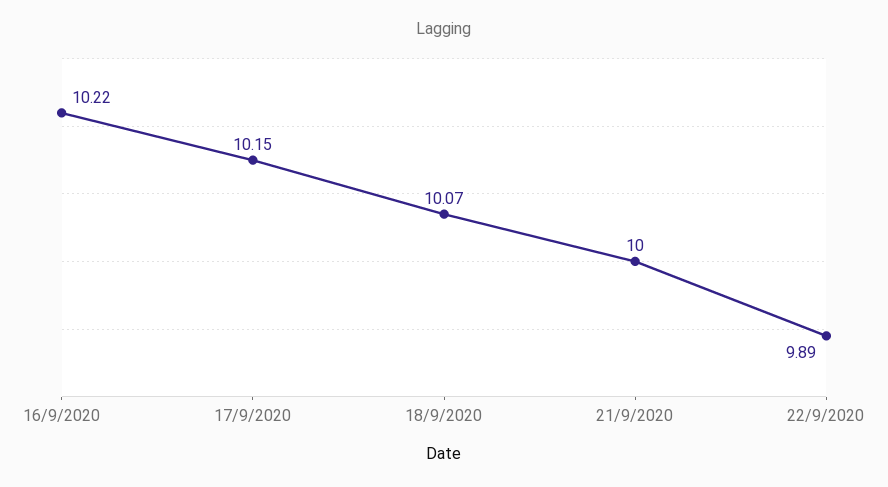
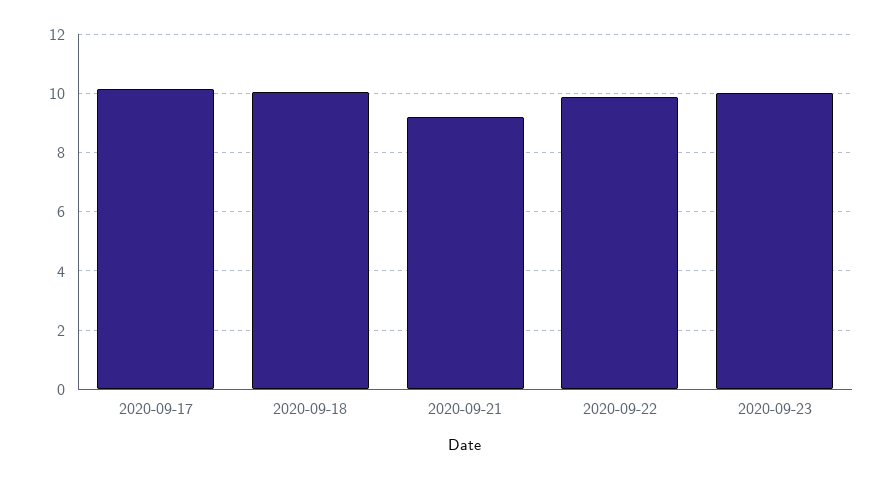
16/9/2020: 10.22 -> none
21/9/2020: 10 -> 9.25
2020-09-23: none -> 10

